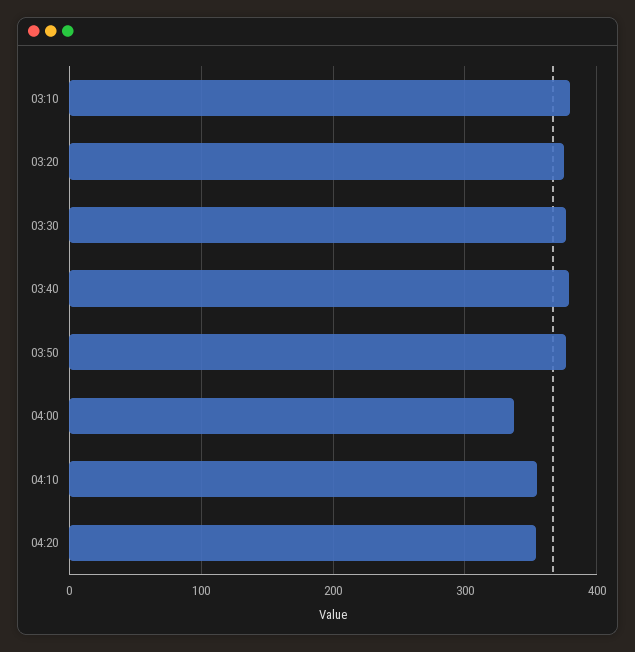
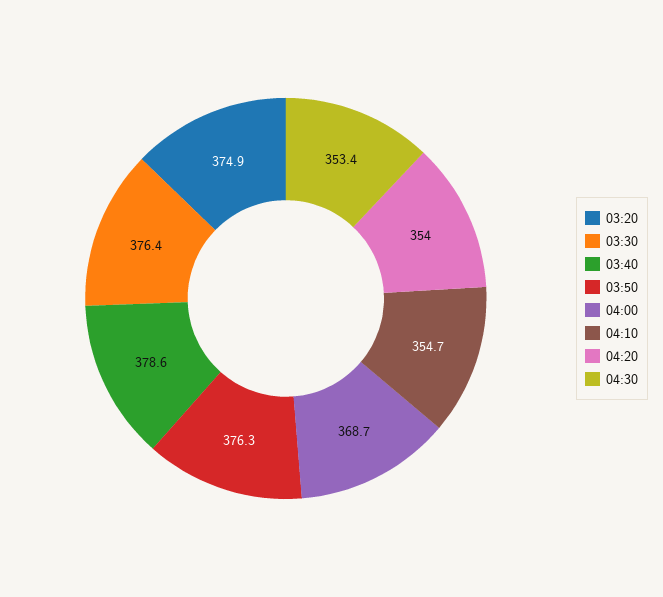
03:10: 380 -> none
04:00: 340 -> 368.7
04:30: none -> 353.4

